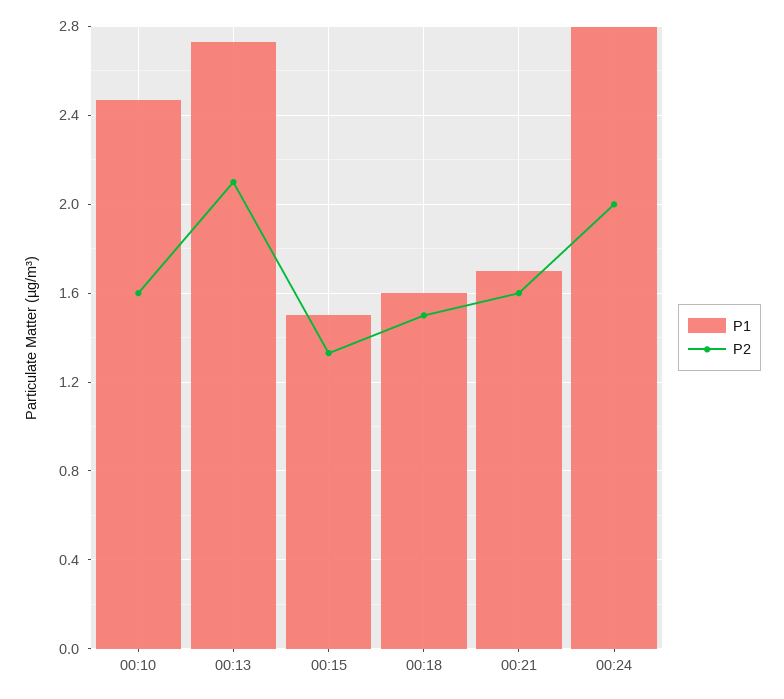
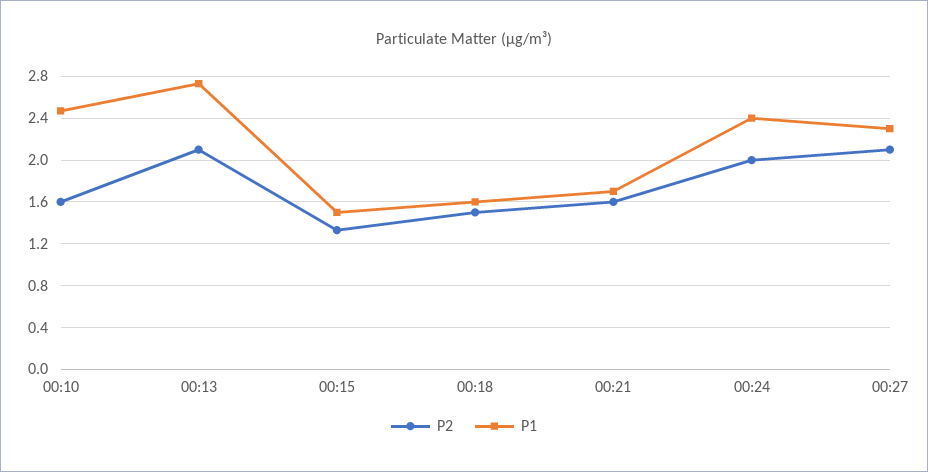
P1, 00:24: 2.8 -> 2.4
P2, 00:27: none -> 2.1
P1, 00:27: none -> 2.3

